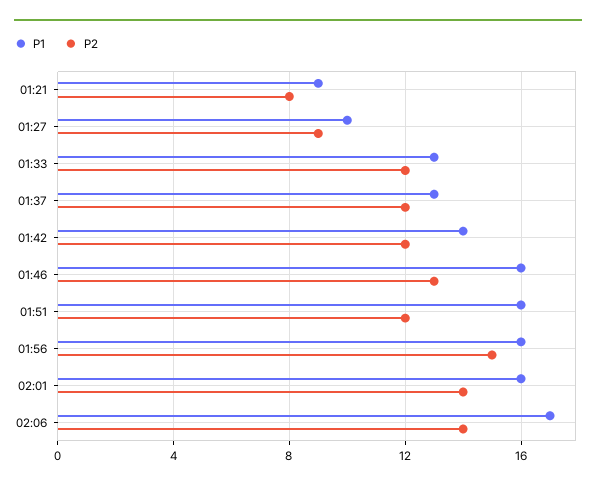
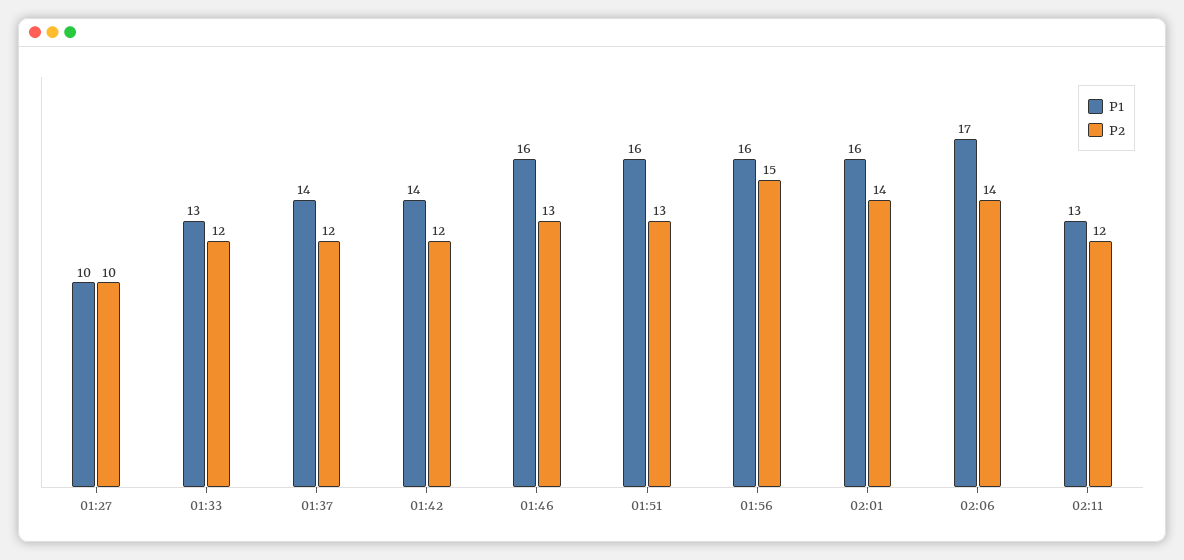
P1, 01:21: 9 -> none
P2, 01:21: 8 -> none
P2, 01:27: 9 -> 10
P1, 01:37: 13 -> 14
P2, 01:51: 12 -> 13
P1, 02:11: none -> 13
P2, 02:11: none -> 12

